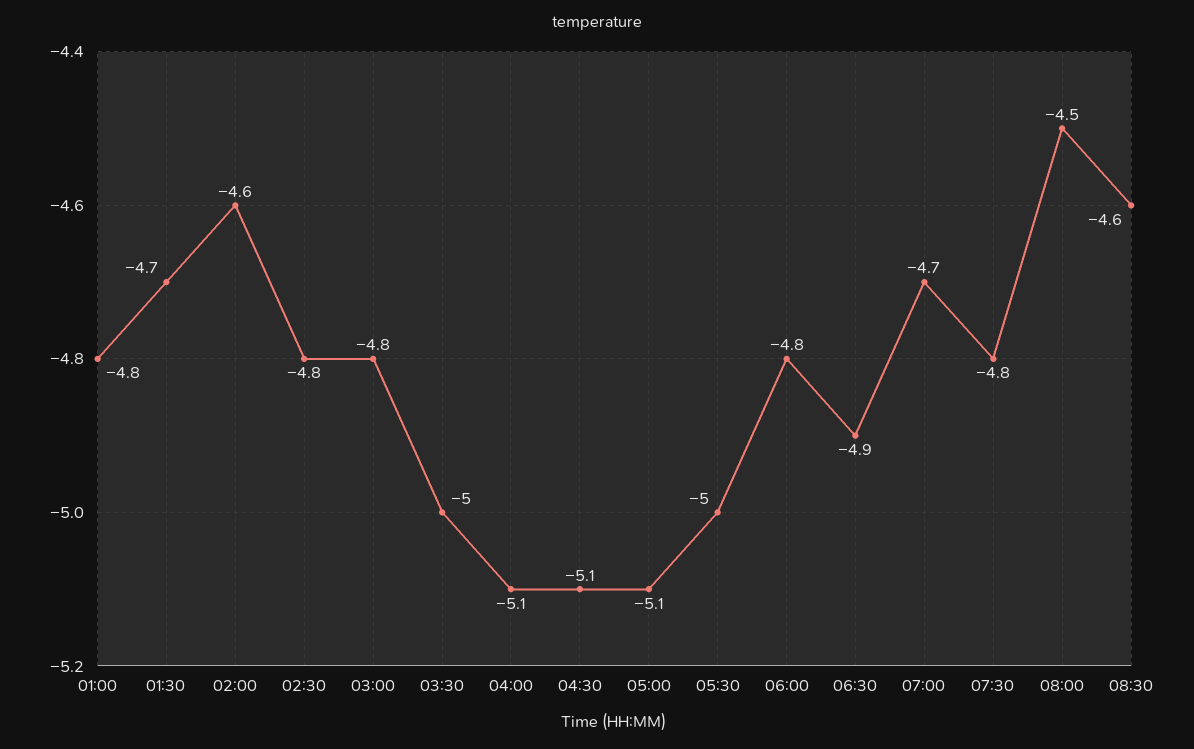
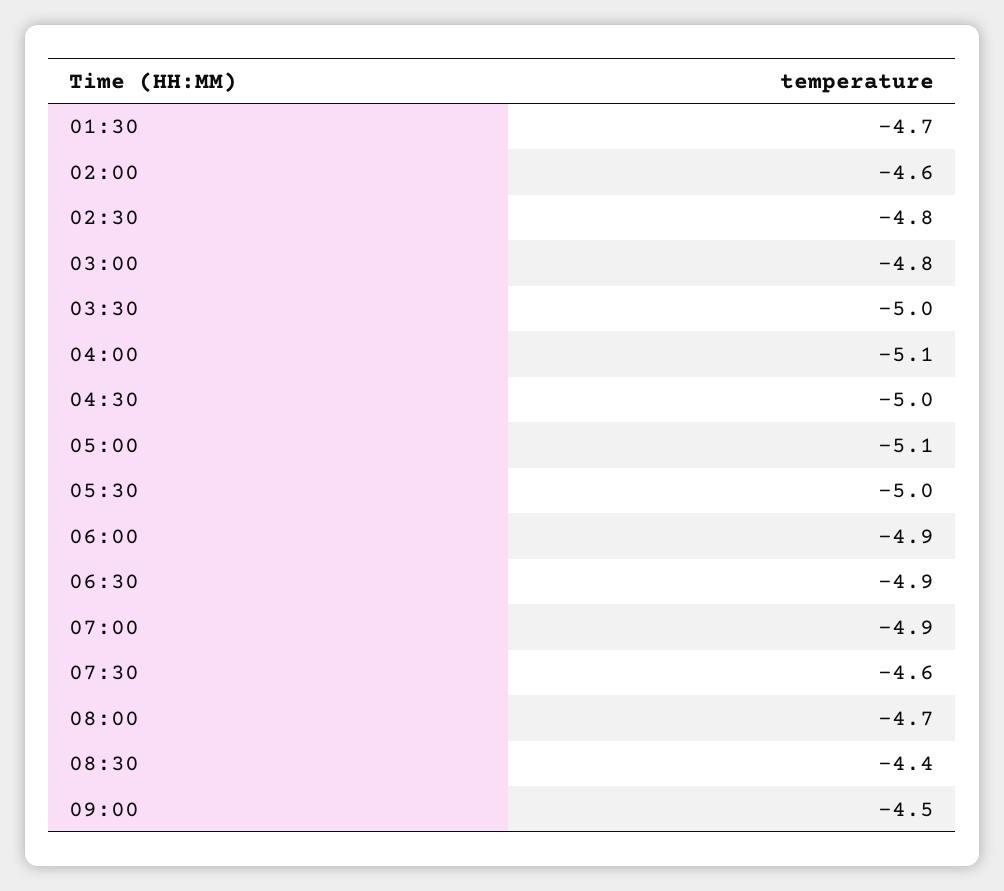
01:00: -4.8 -> none
04:30: -5.1 -> -5
06:00: -4.8 -> -4.9
07:00: -4.7 -> -4.9
07:30: -4.8 -> -4.6
08:00: -4.5 -> -4.7
08:30: -4.6 -> -4.4
09:00: none -> -4.5

